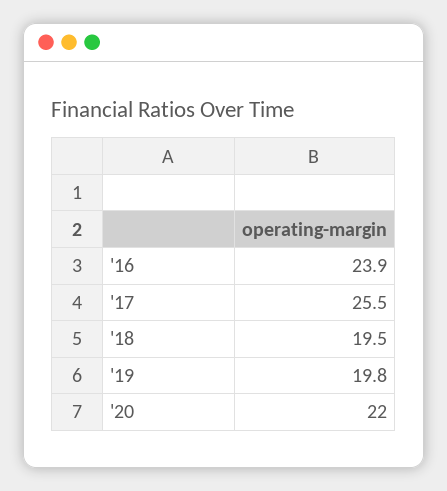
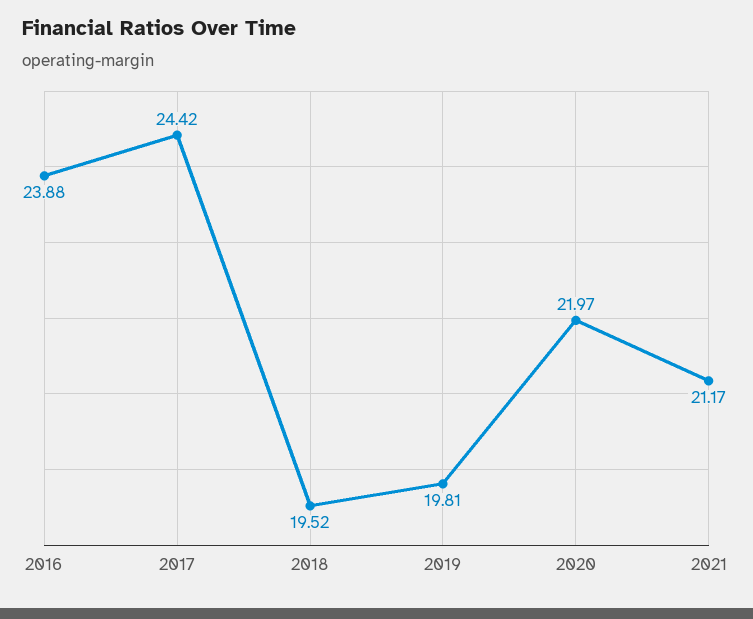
'17: 25.5 -> 24.42
2021: none -> 21.17

